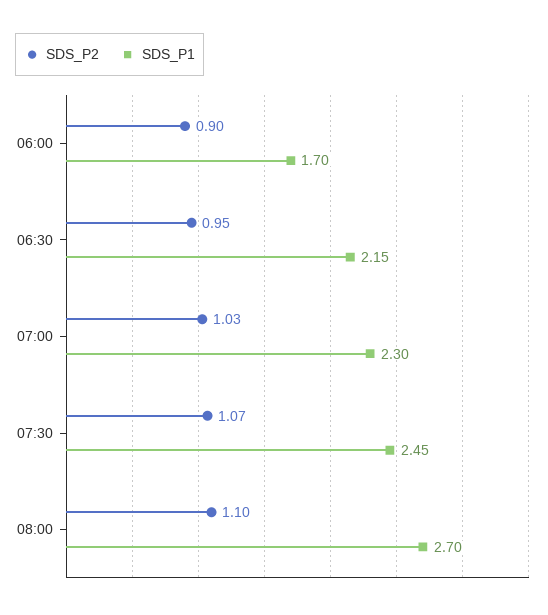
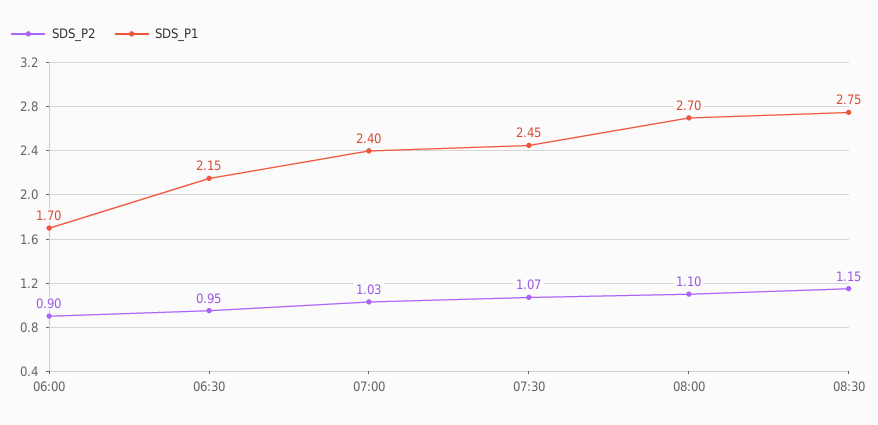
SDS_P1, 07:00: 2.3 -> 2.4
SDS_P2, 08:30: none -> 1.15
SDS_P1, 08:30: none -> 2.75

